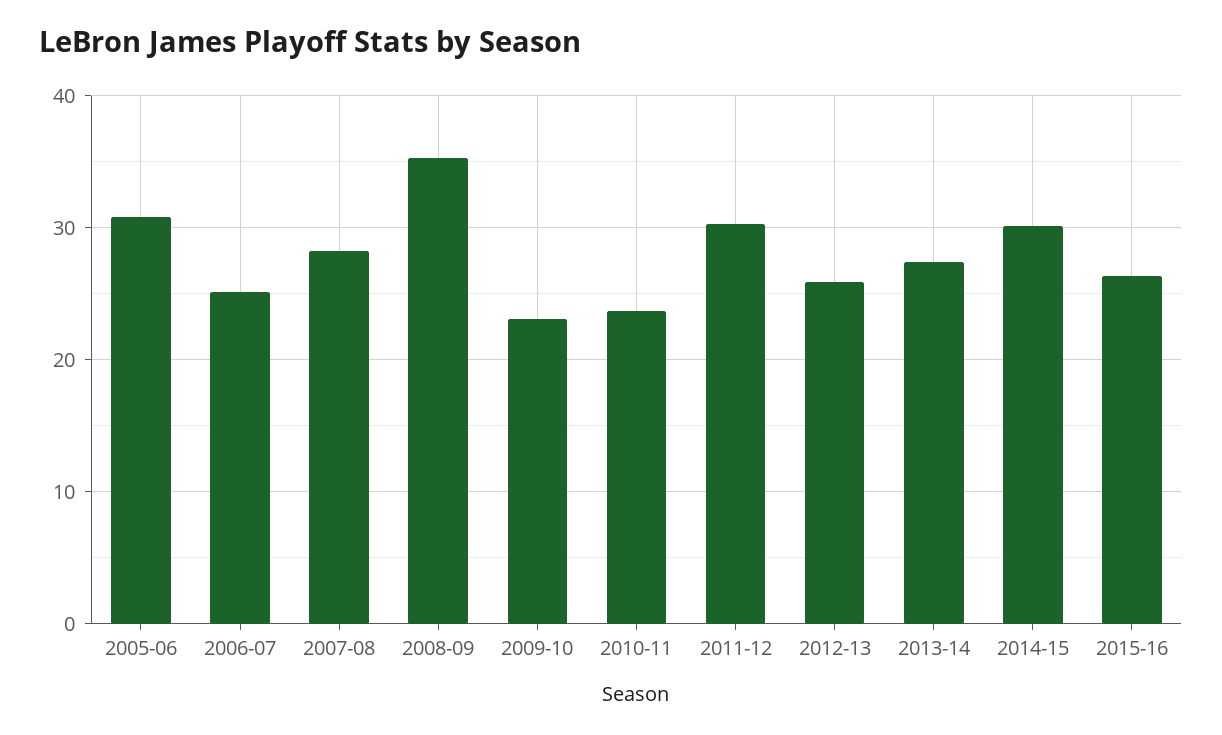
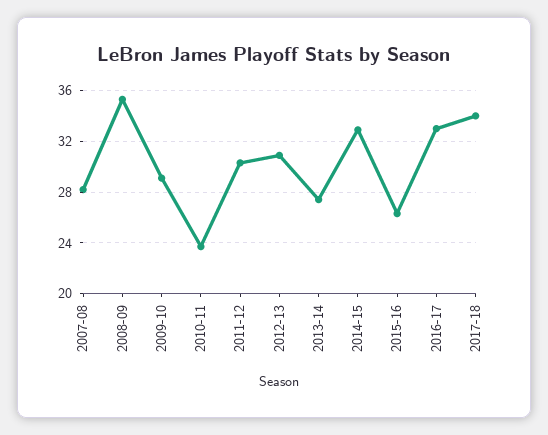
2005-06: 31 -> none
2006-07: 25 -> none
2009-10: 23 -> 29
2012-13: 26 -> 31
2014-15: 30 -> 33
2016-17: none -> 33
2017-18: none -> 34

